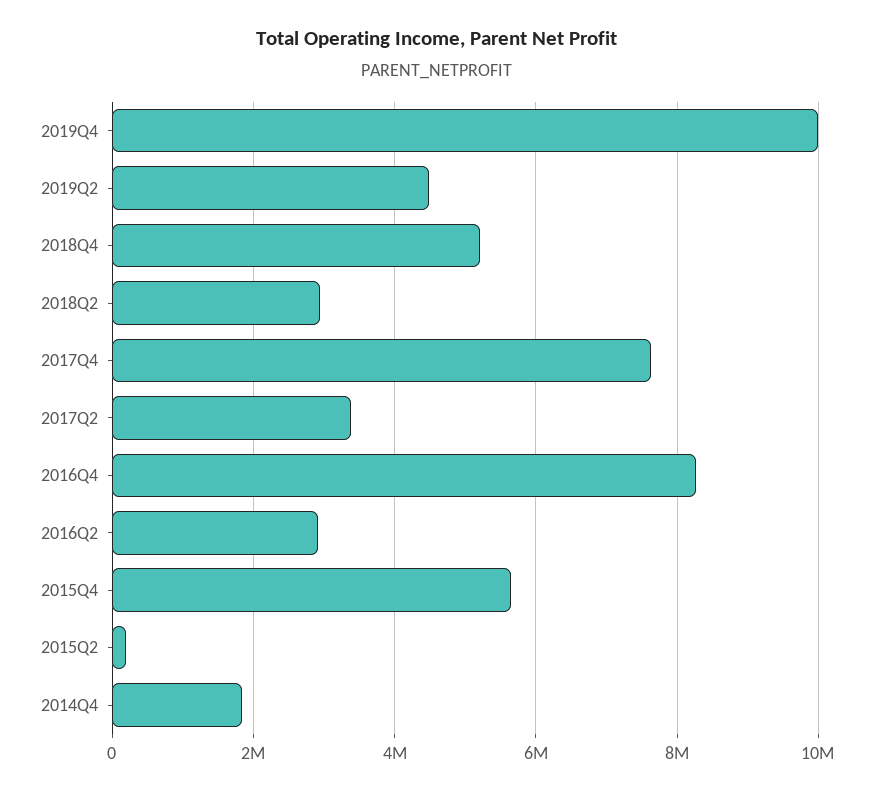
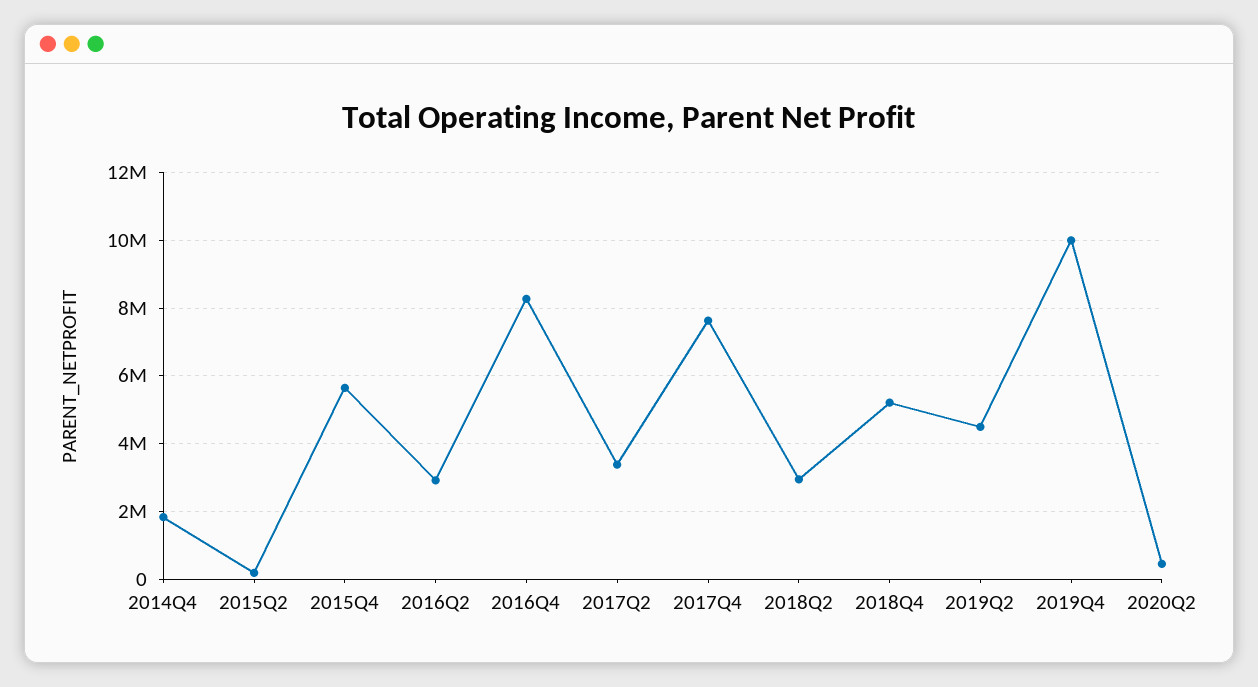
2020Q2: none -> 400000

